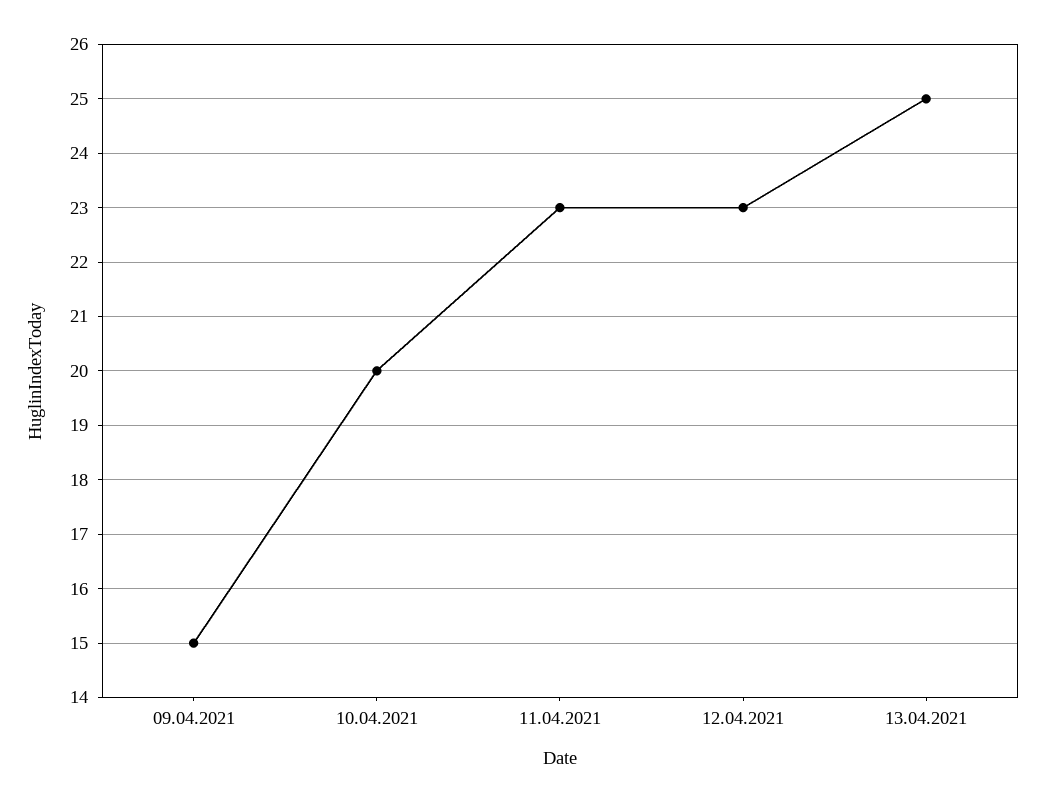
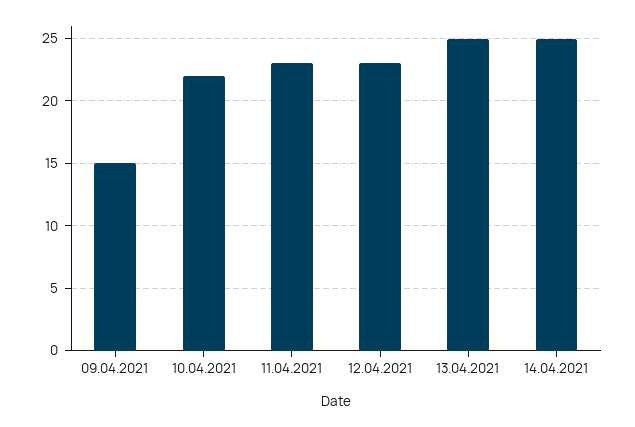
10.04.2021: 20 -> 22
14.04.2021: none -> 25

